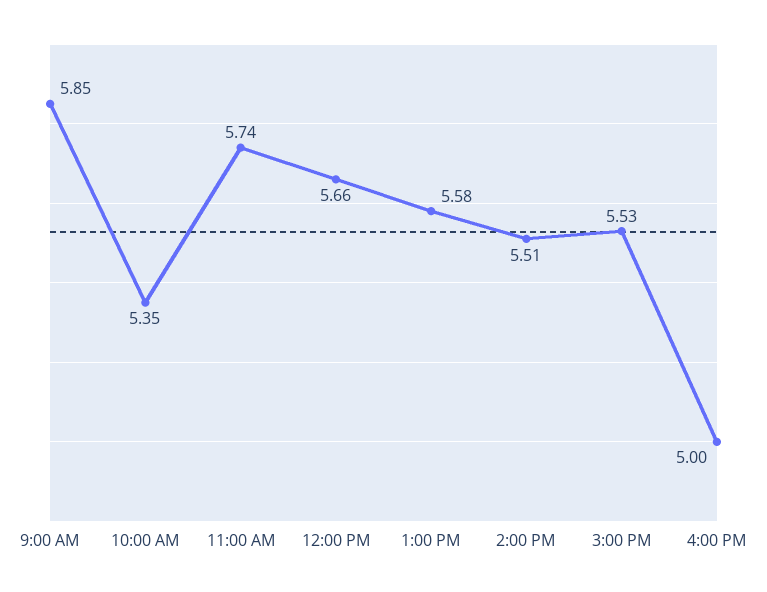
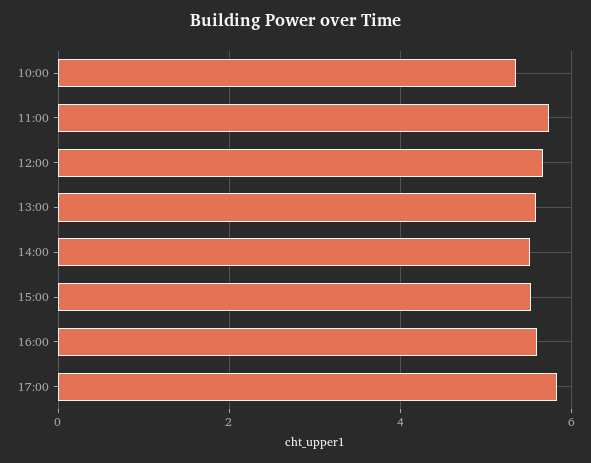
9:00 AM: 5.85 -> none
4:00 PM: 5 -> 5.6
17:00: none -> 5.8

